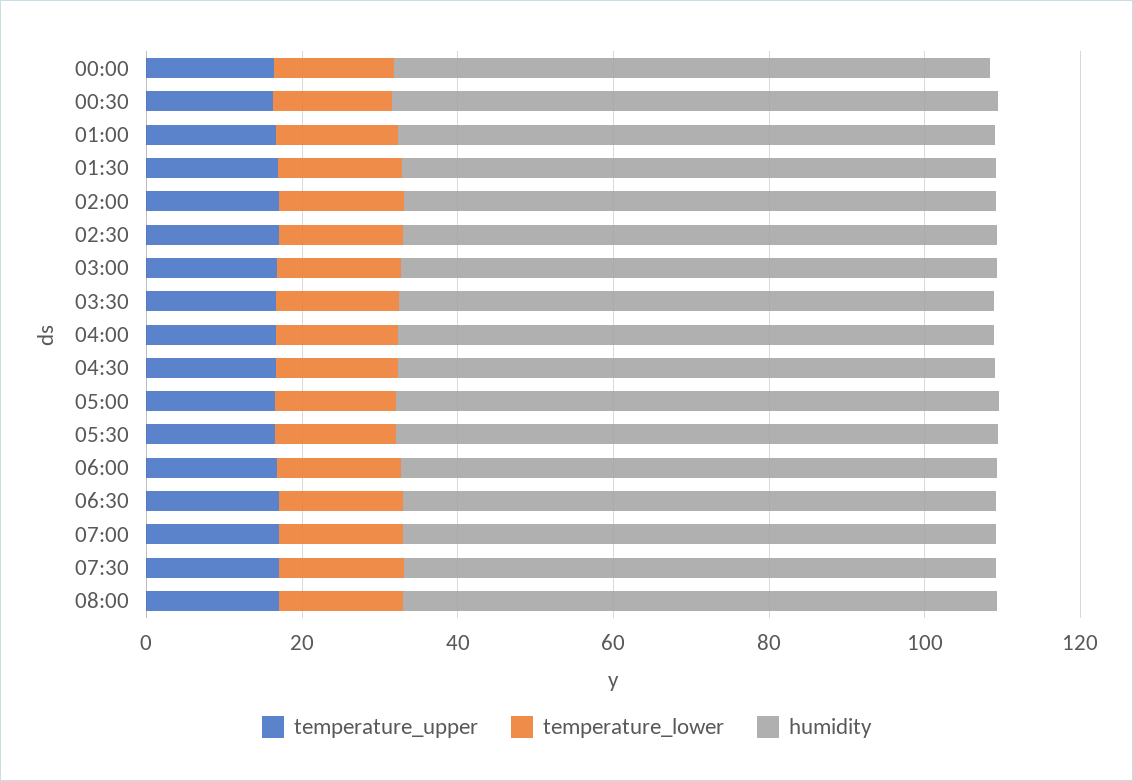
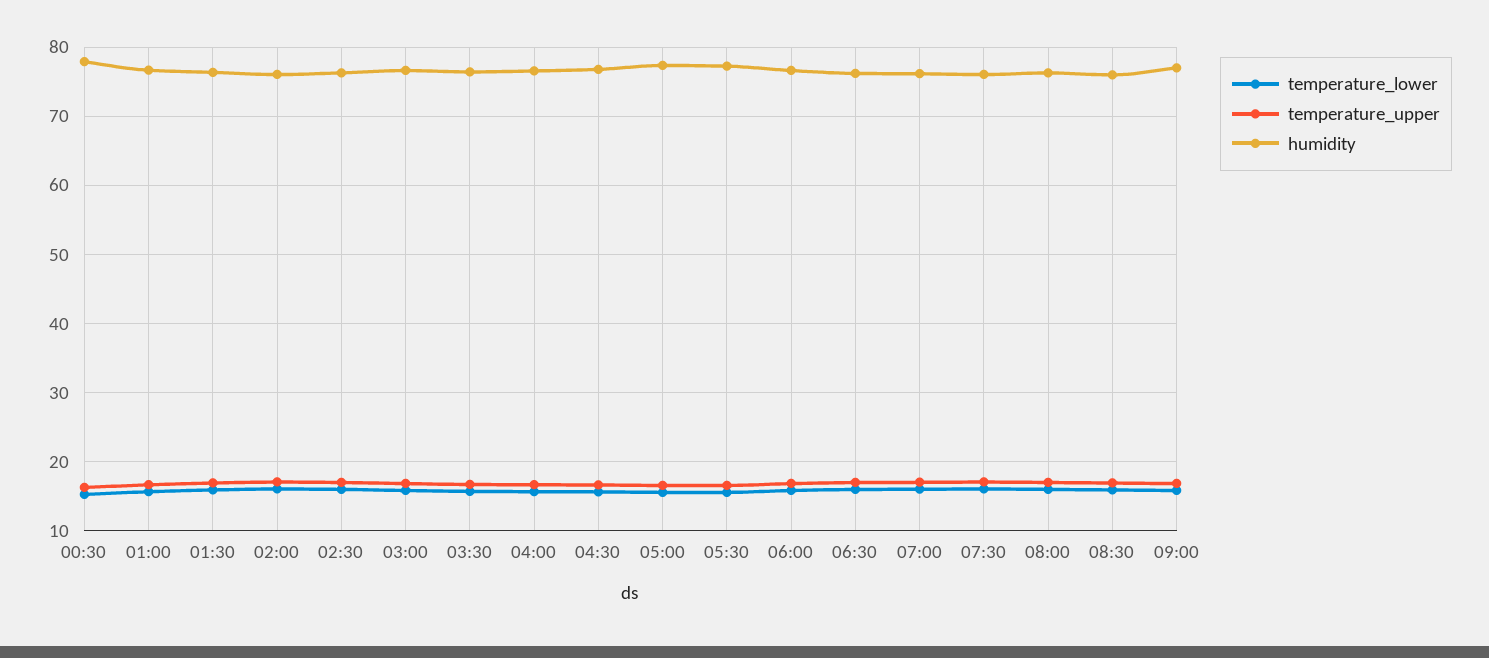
temperature_upper, 00:00: 15 -> none
temperature_lower, 00:00: 15 -> none
humidity, 00:00: 75 -> none
temperature_lower, 08:30: none -> 16
temperature_upper, 08:30: none -> 17
humidity, 08:30: none -> 76
temperature_lower, 09:00: none -> 16
temperature_upper, 09:00: none -> 17
humidity, 09:00: none -> 77

